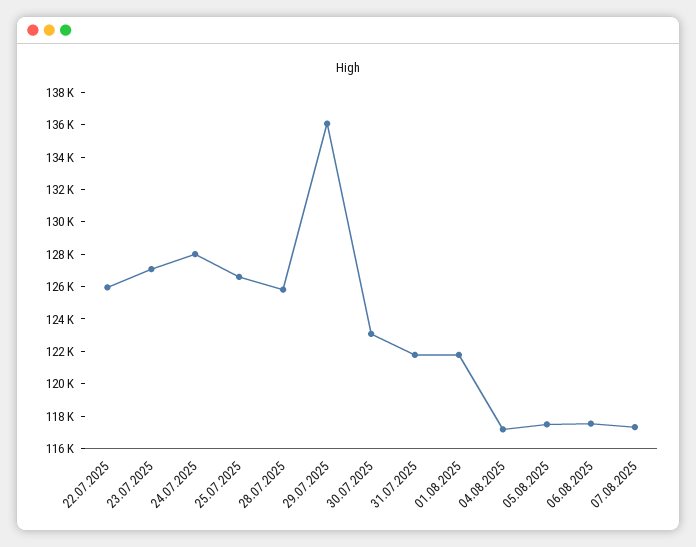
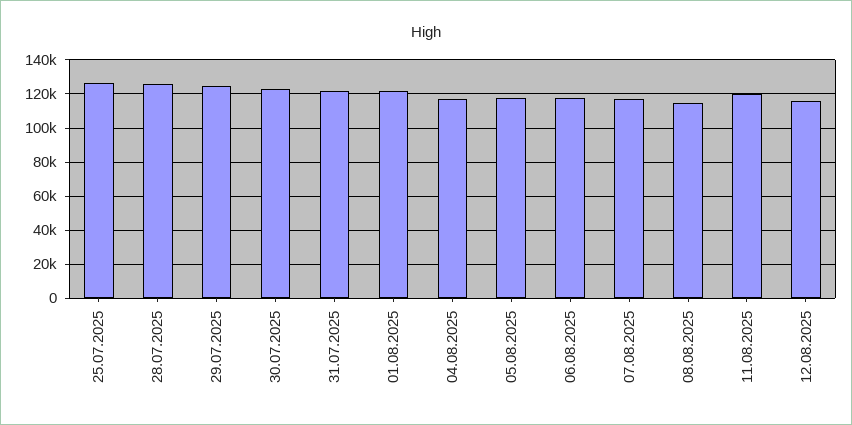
22.07.2025: 126000 -> none
23.07.2025: 127000 -> none
24.07.2025: 128000 -> none
29.07.2025: 136000 -> 125000
08.08.2025: none -> 115000
11.08.2025: none -> 120000
12.08.2025: none -> 115000

